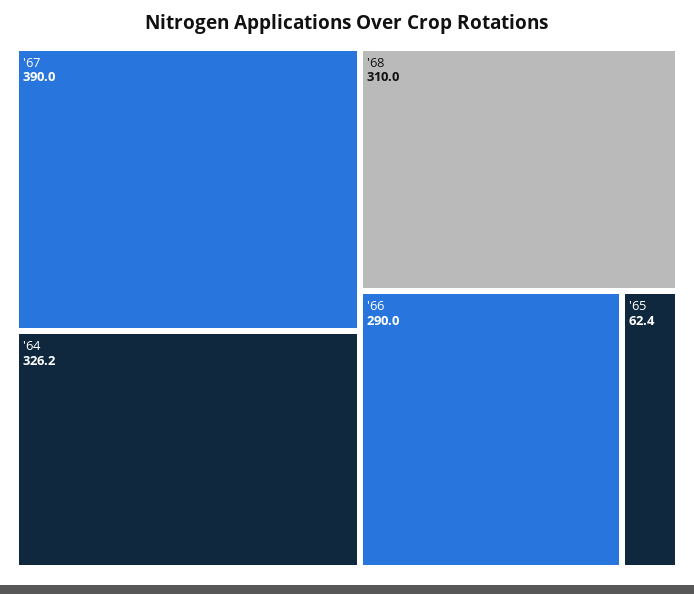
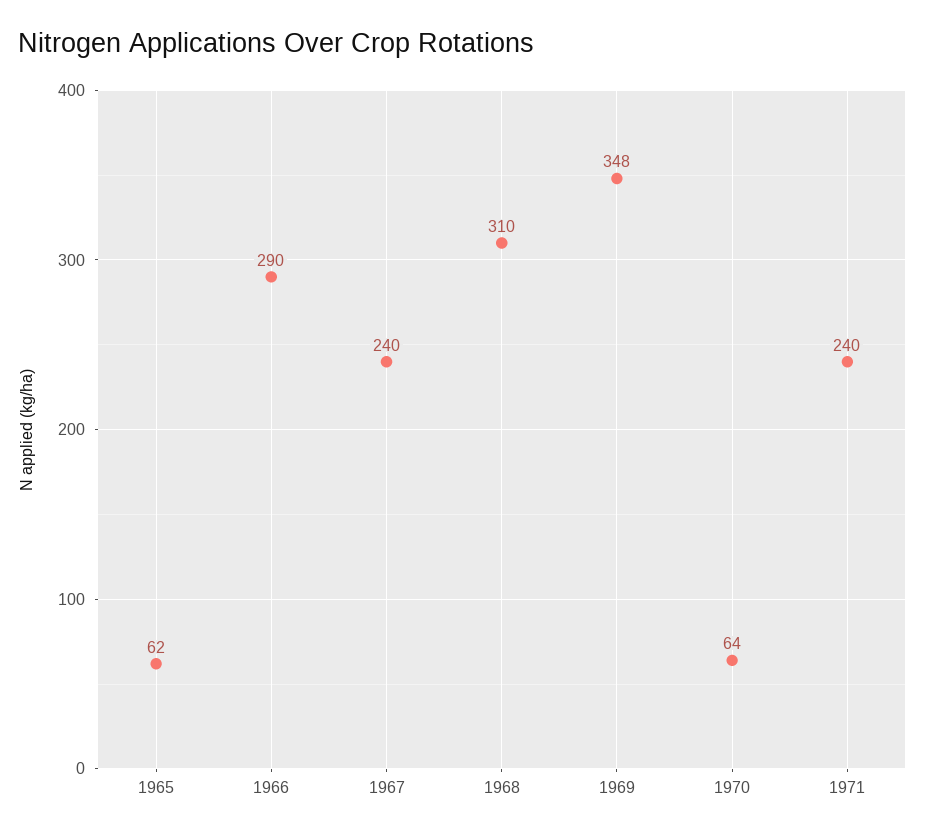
'67: 390 -> 240
'64: 326.2 -> none
1969: none -> 348
1970: none -> 64
1971: none -> 240

